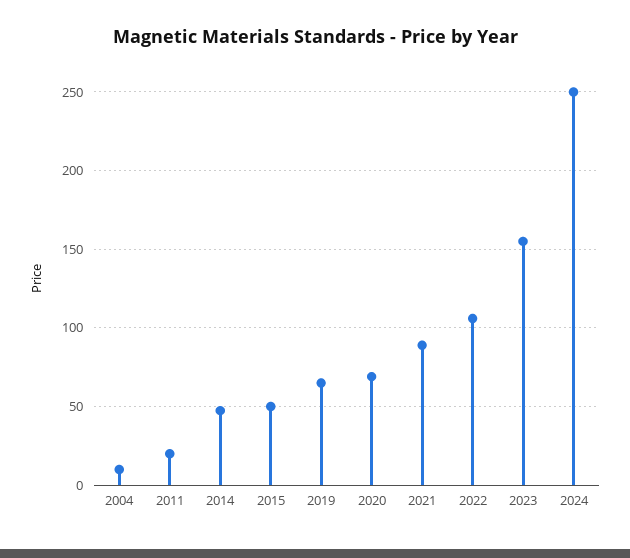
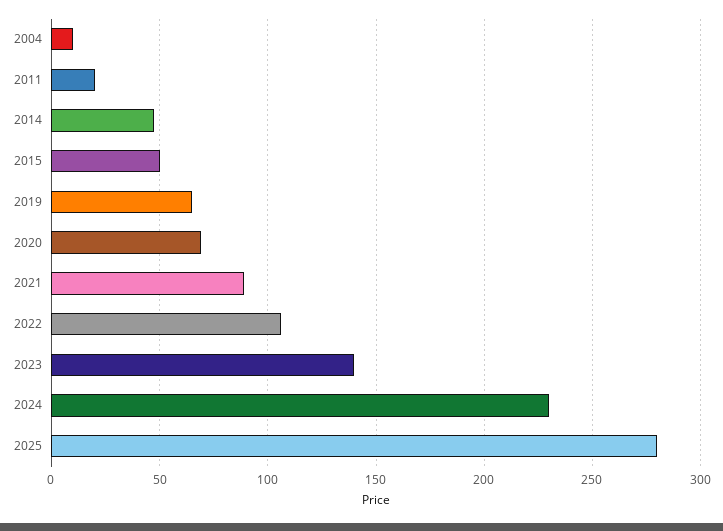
2023: 155 -> 140
2024: 250 -> 230
2025: none -> 280

